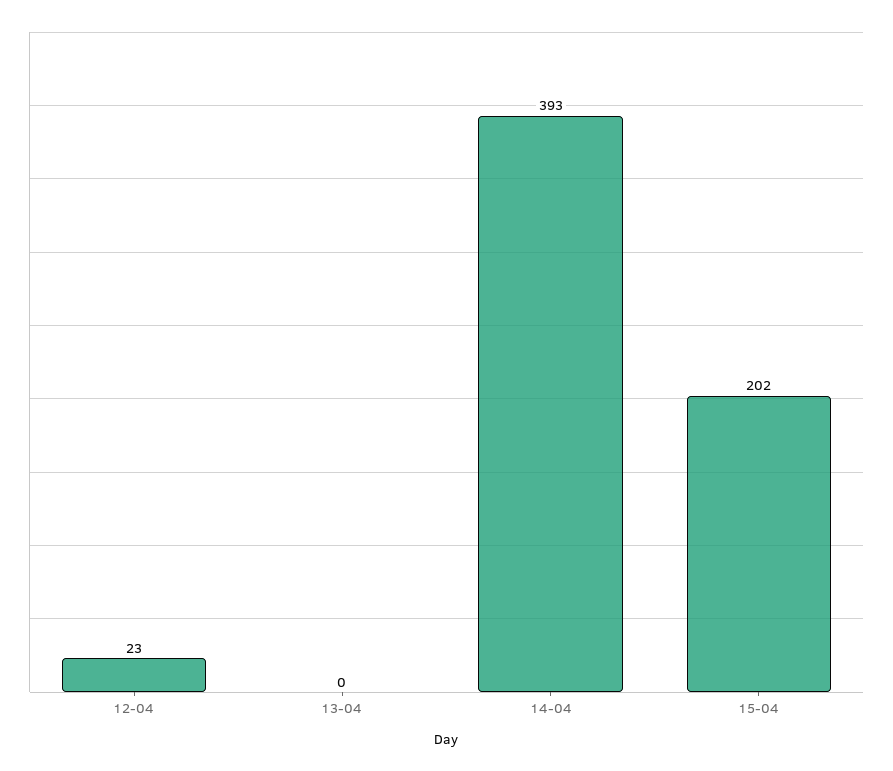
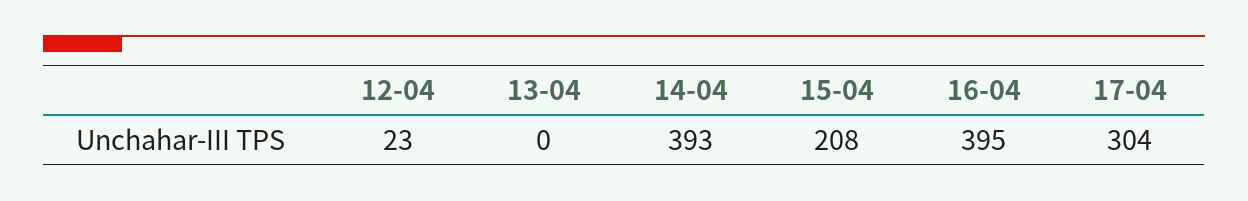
15-04: 202 -> 208
16-04: none -> 395
17-04: none -> 304

